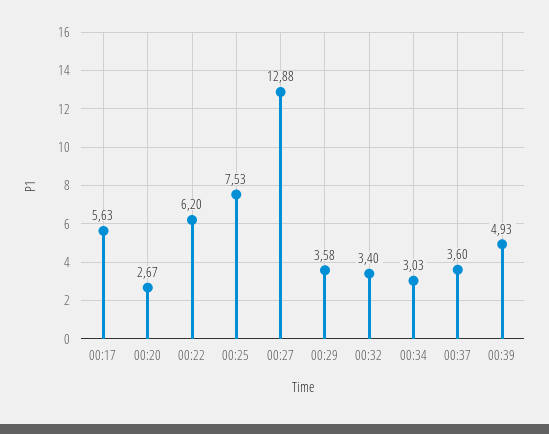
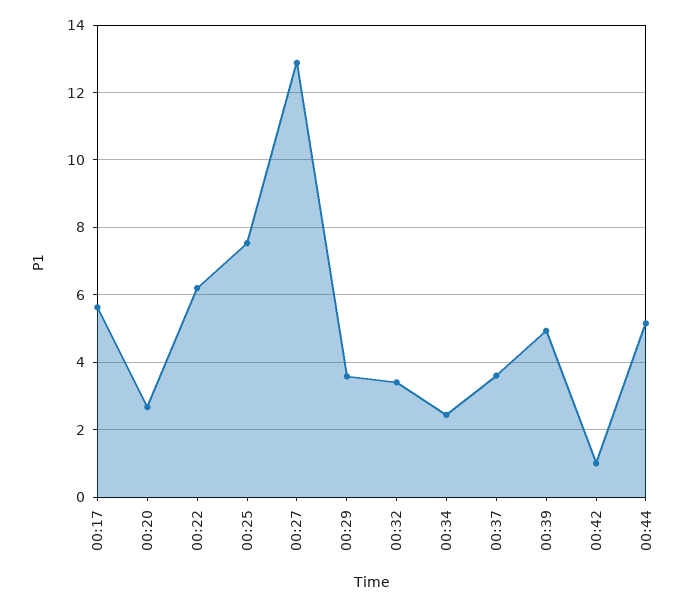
00:34: 3.03 -> 2.4
00:42: none -> 1
00:44: none -> 5.2

